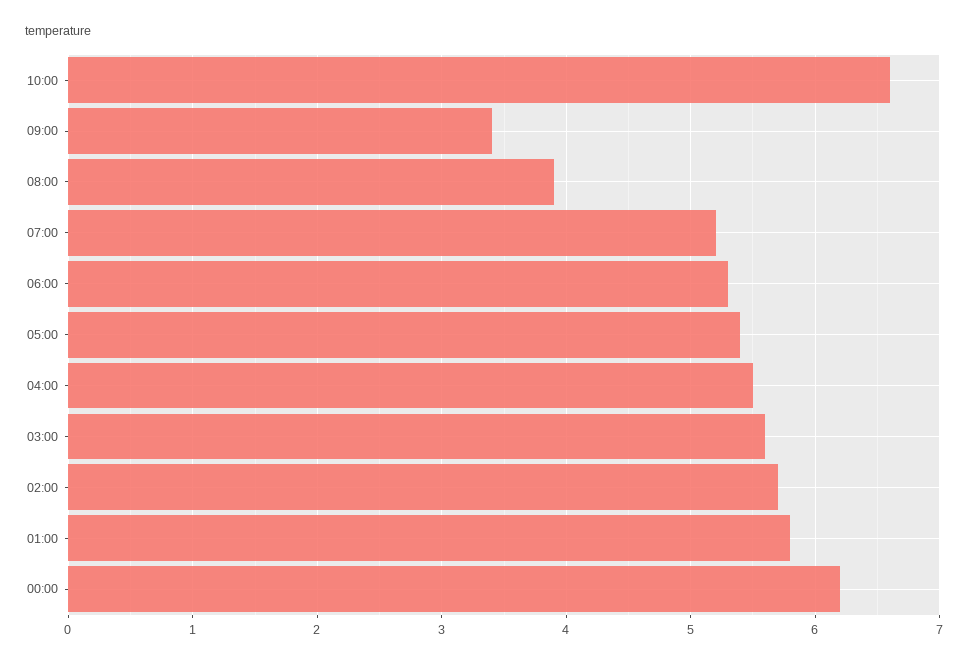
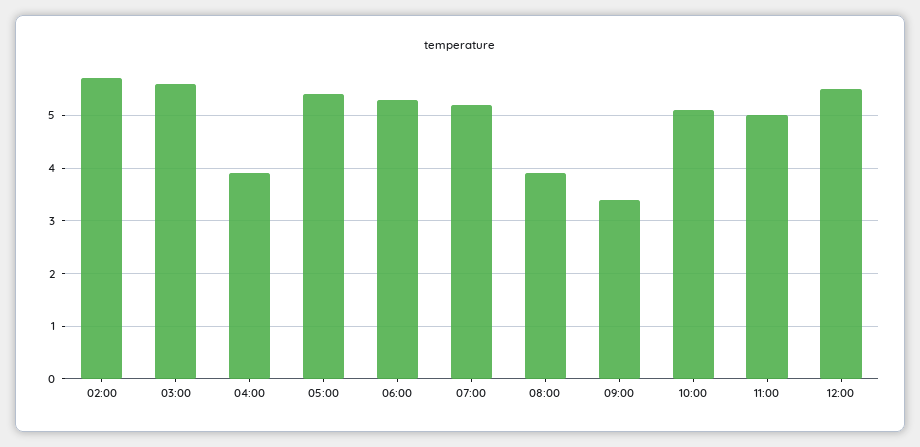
10:00: 6.6 -> 5
04:00: 5.5 -> 4
01:00: 5.8 -> none
00:00: 6.2 -> none
11:00: none -> 5
12:00: none -> 5.5

